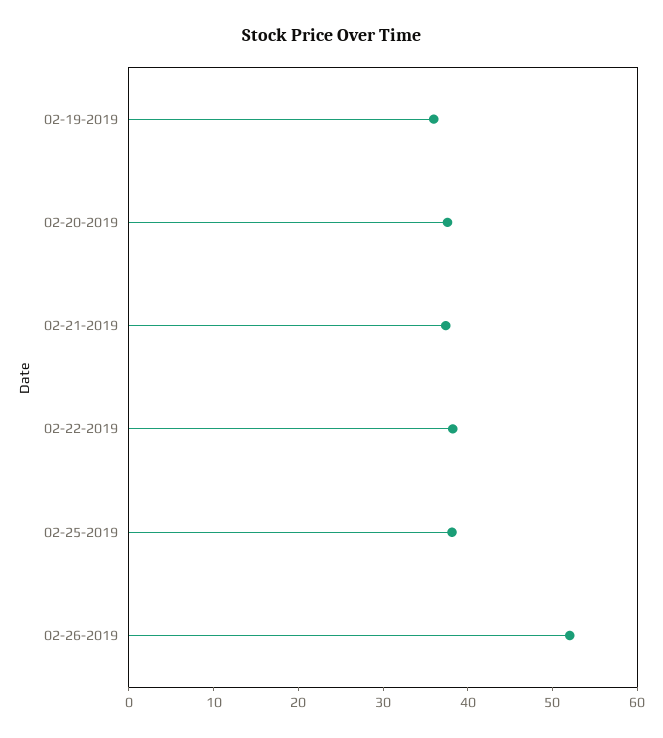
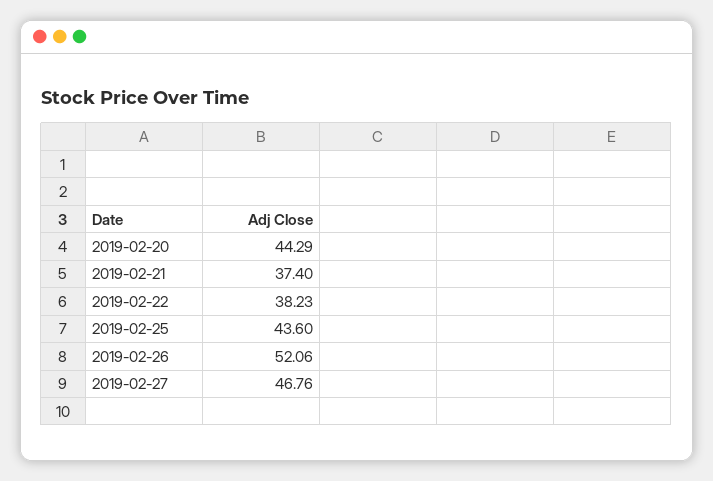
02-19-2019: 36 -> none
02-20-2019: 38 -> 44.29
02-25-2019: 38 -> 43.6
2019-02-27: none -> 46.76

